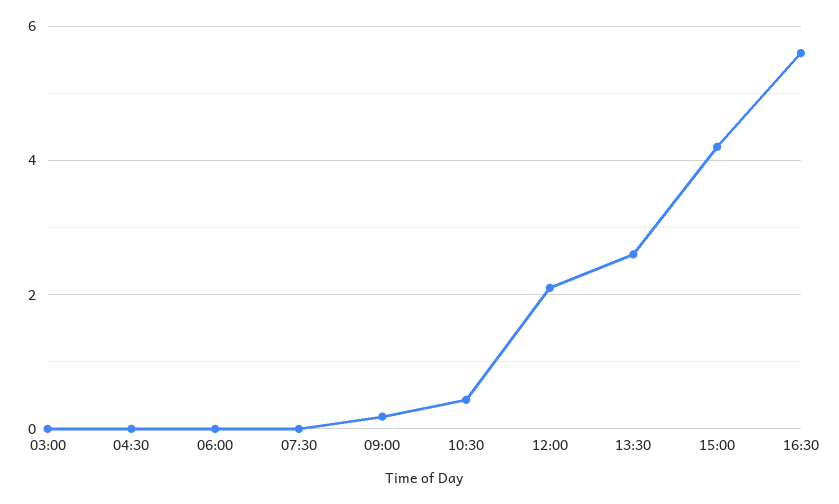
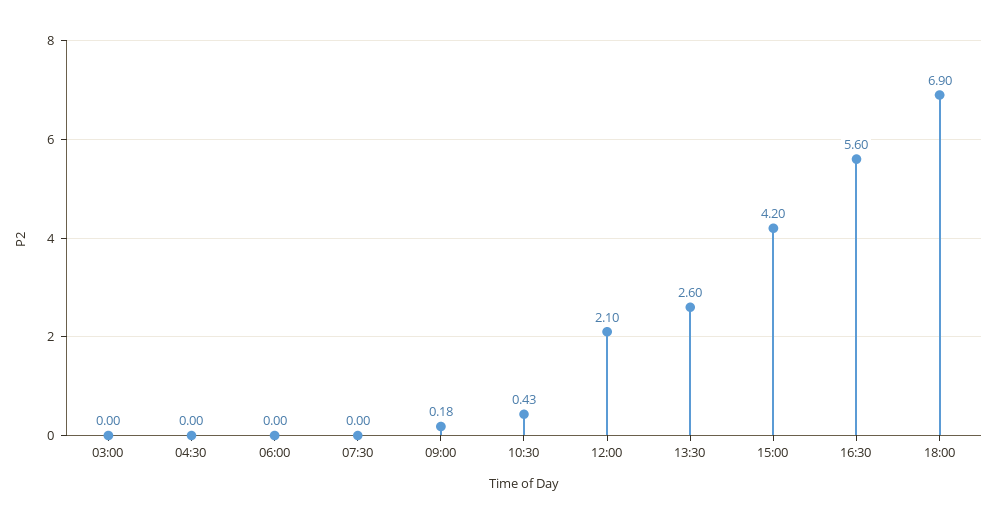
18:00: none -> 6.9

